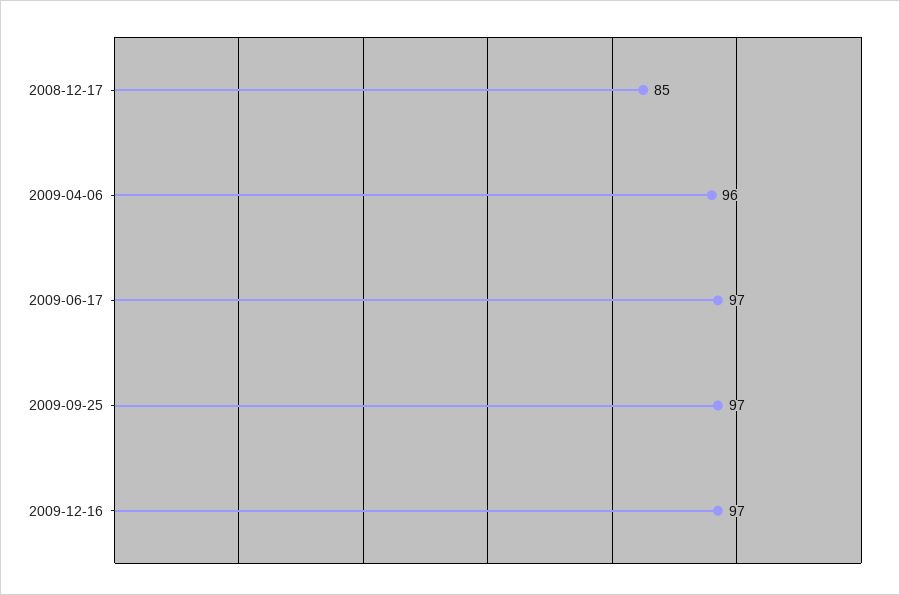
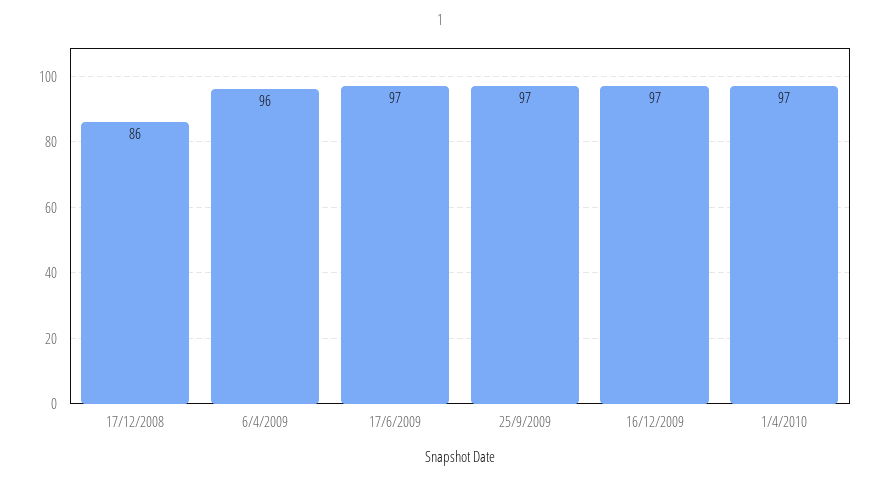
2008-12-17: 85 -> 86
1/4/2010: none -> 97

